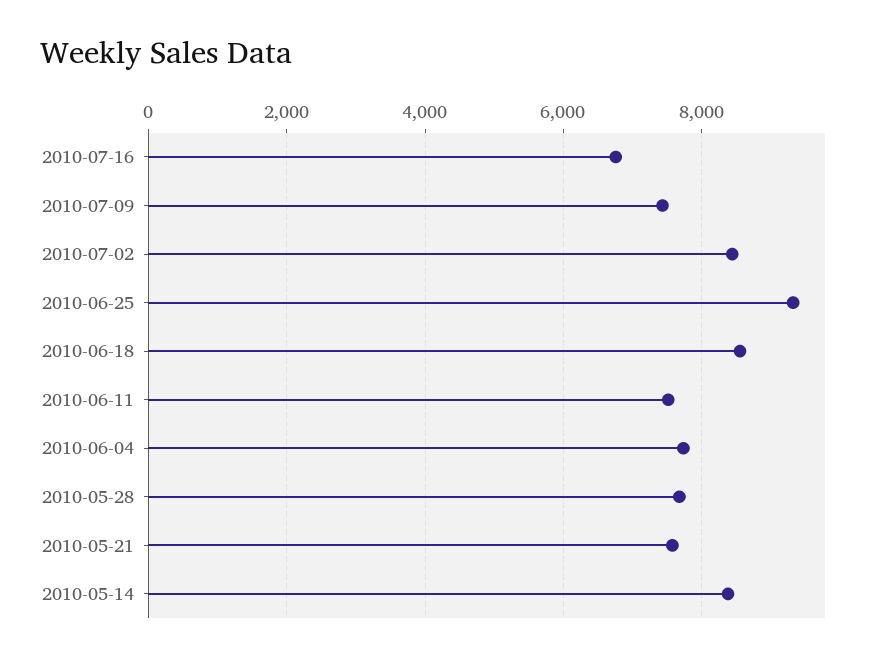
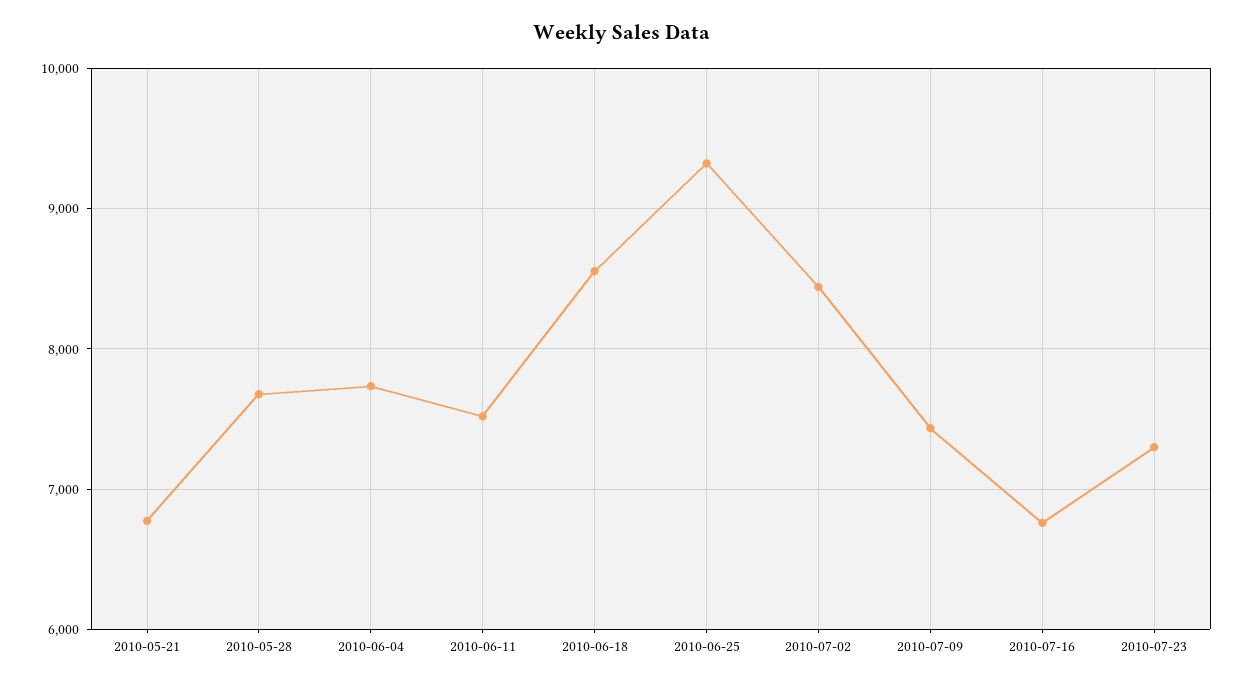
2010-05-21: 7600 -> 6800
2010-05-14: 8400 -> none
2010-07-23: none -> 7300

